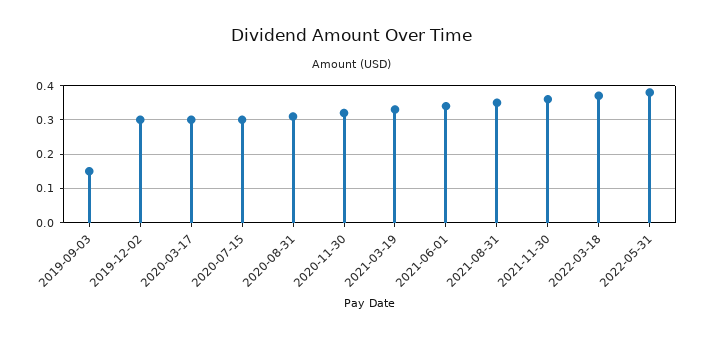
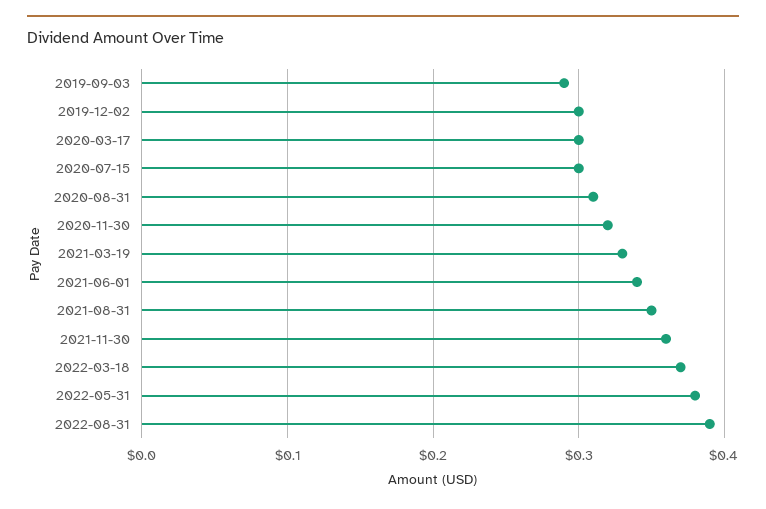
2019-09-03: 0.15 -> 0.29
2022-08-31: none -> 0.39

